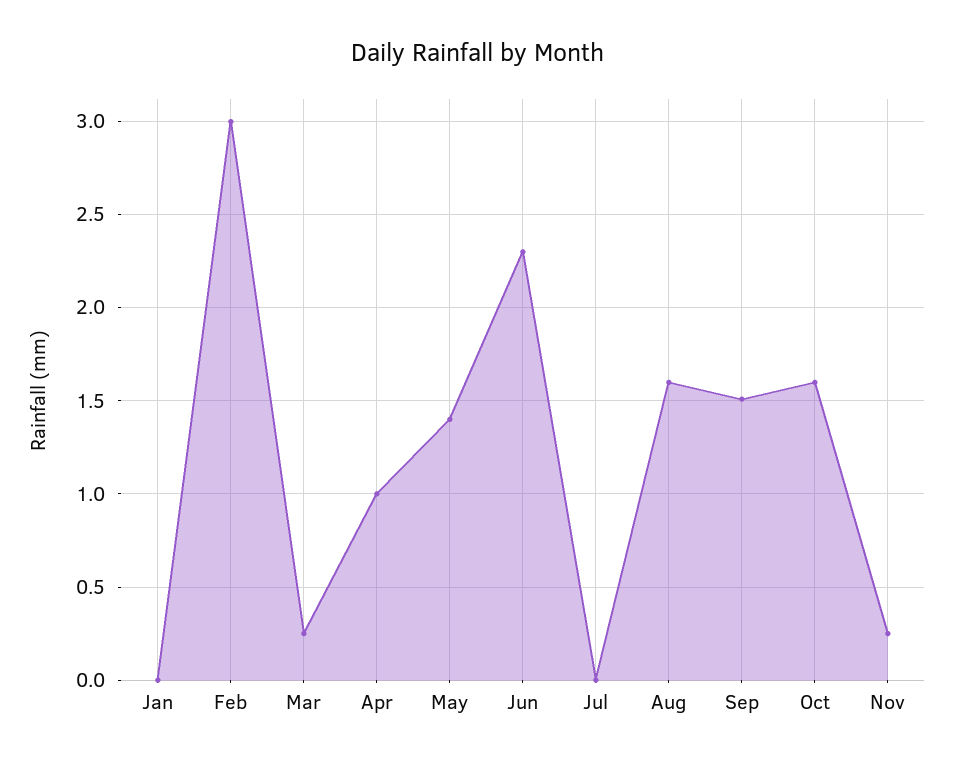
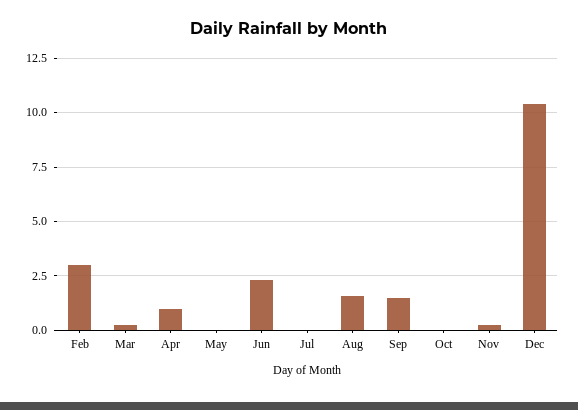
Jan: 0 -> none
May: 1.4 -> 0
Oct: 1.6 -> 0
Dec: none -> 10.5

